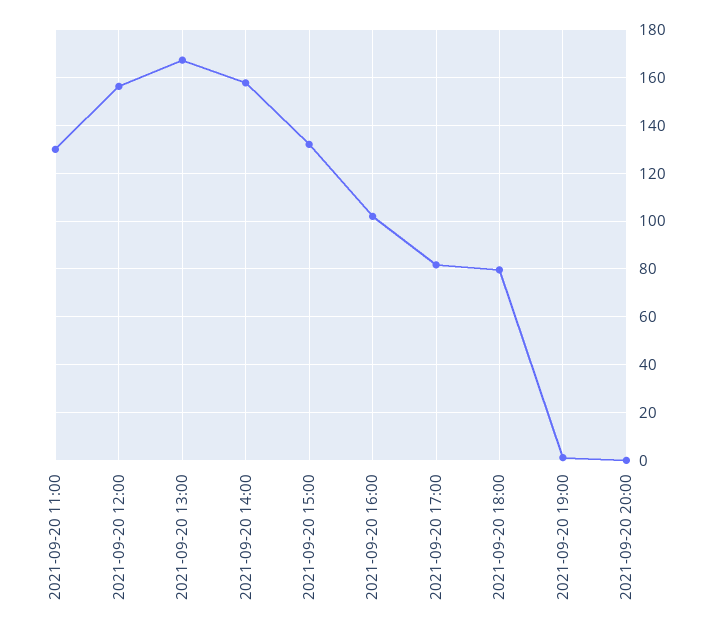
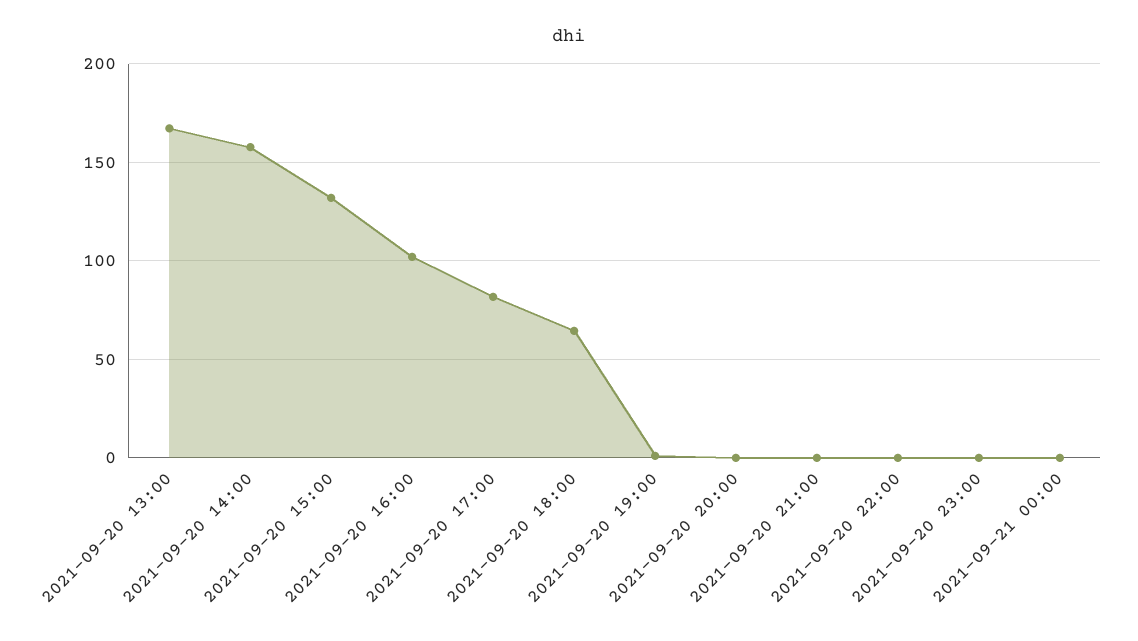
2021-09-20 11:00: 130 -> none
2021-09-20 12:00: 155 -> none
2021-09-20 18:00: 80 -> 65
2021-09-20 21:00: none -> 0
2021-09-20 22:00: none -> 0
2021-09-20 23:00: none -> 0
2021-09-21 00:00: none -> 0

